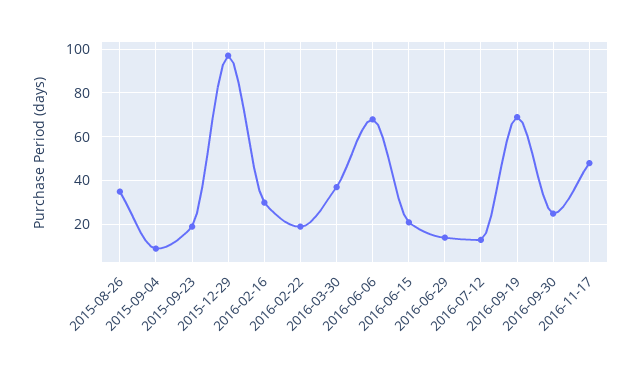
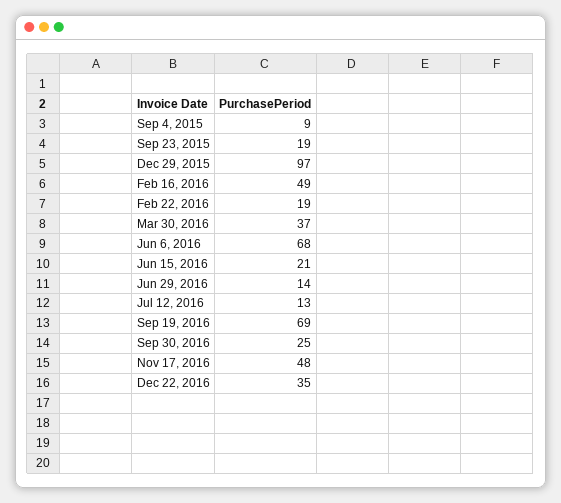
2015-08-26: 35 -> none
2016-02-16: 30 -> 49
Dec 22, 2016: none -> 35

